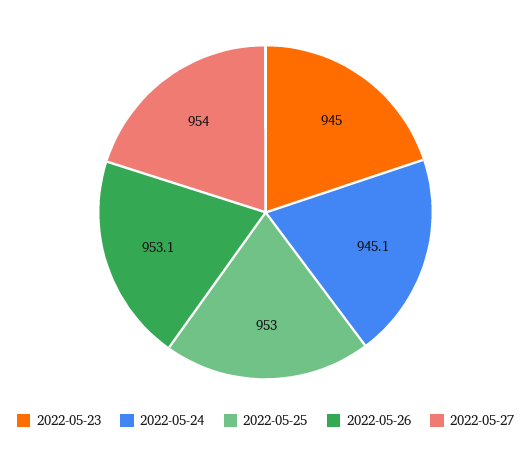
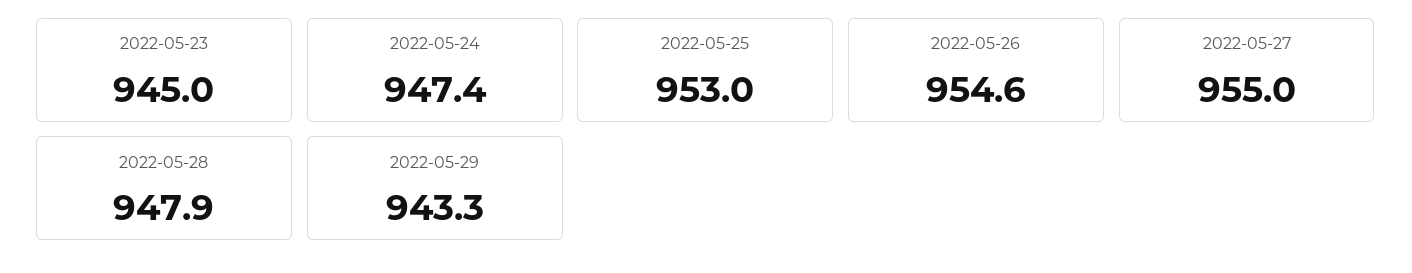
2022-05-24: 945.1 -> 947.4
2022-05-26: 953.1 -> 954.6
2022-05-27: 954 -> 955
2022-05-28: none -> 947.9
2022-05-29: none -> 943.3

